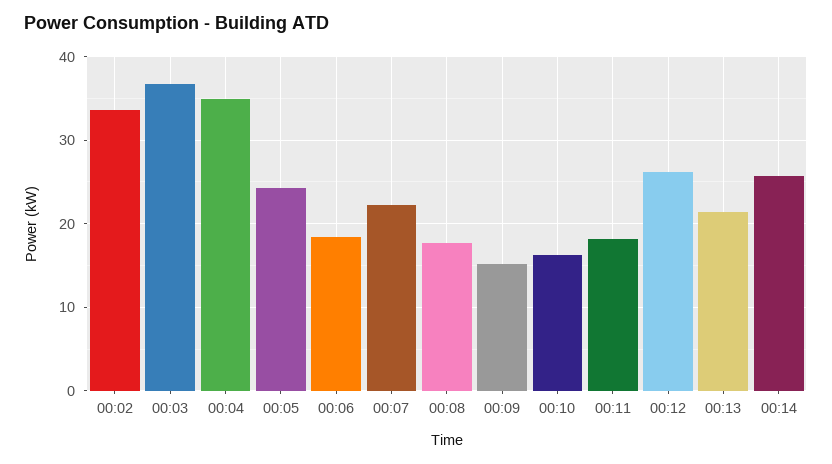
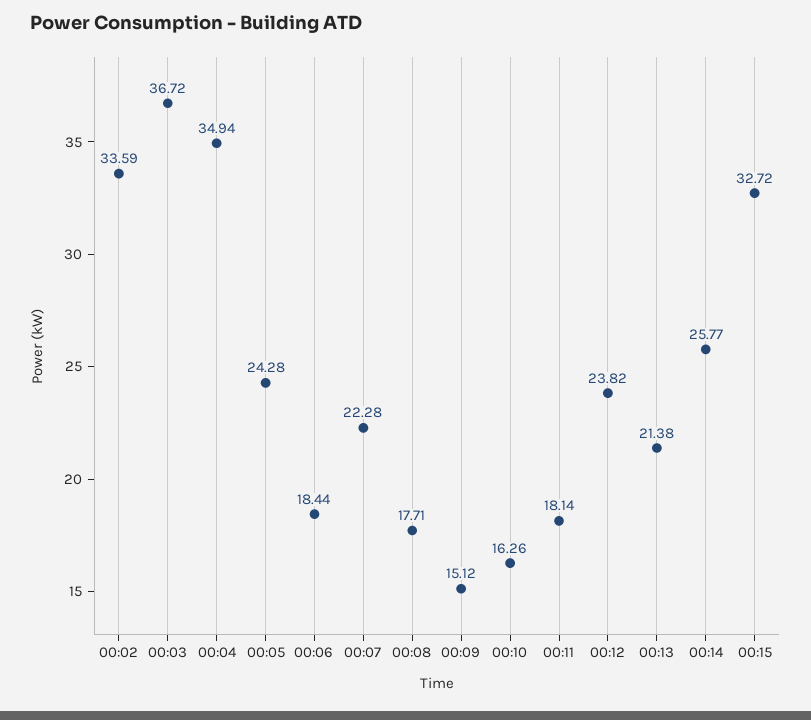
00:12: 26 -> 23.82
00:15: none -> 32.72

